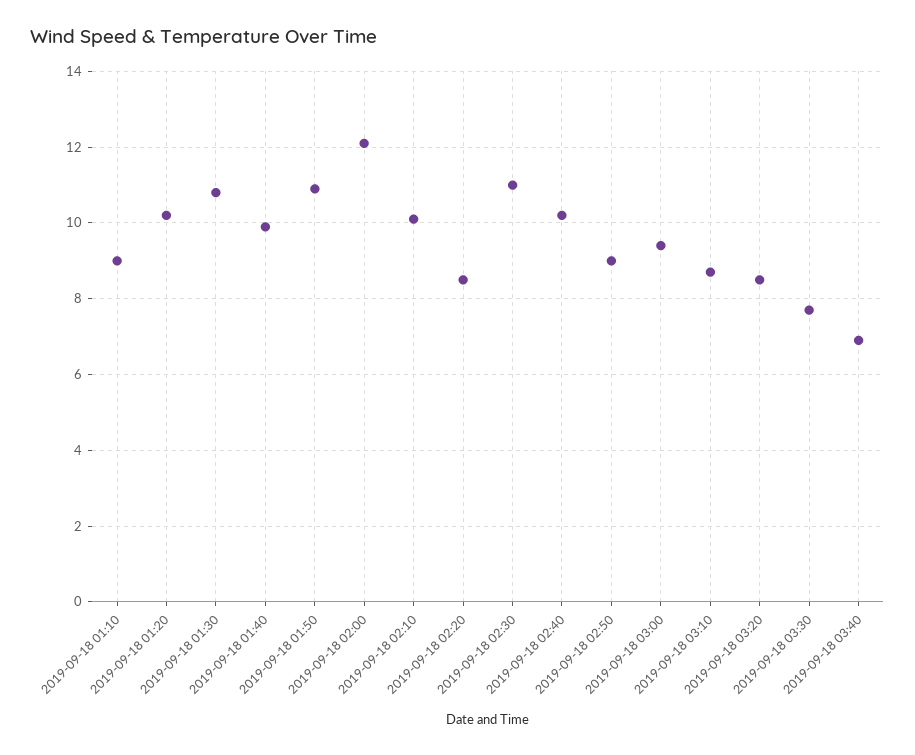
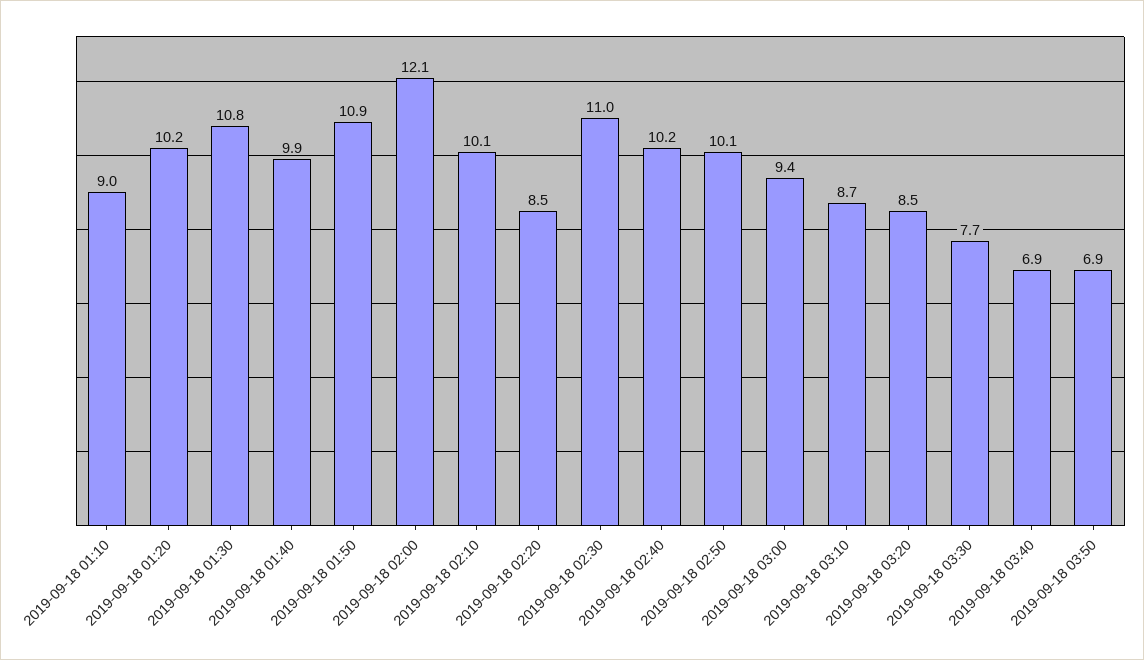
2019-09-18 02:50: 9 -> 10.1
2019-09-18 03:50: none -> 6.9

